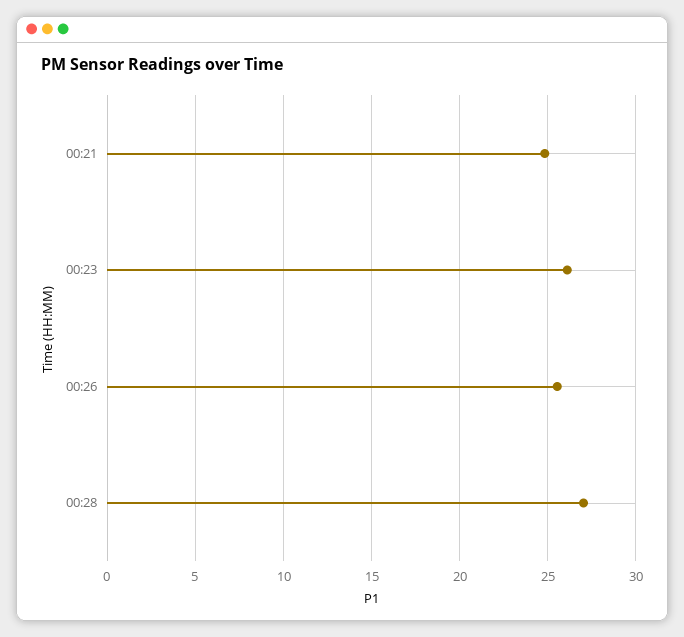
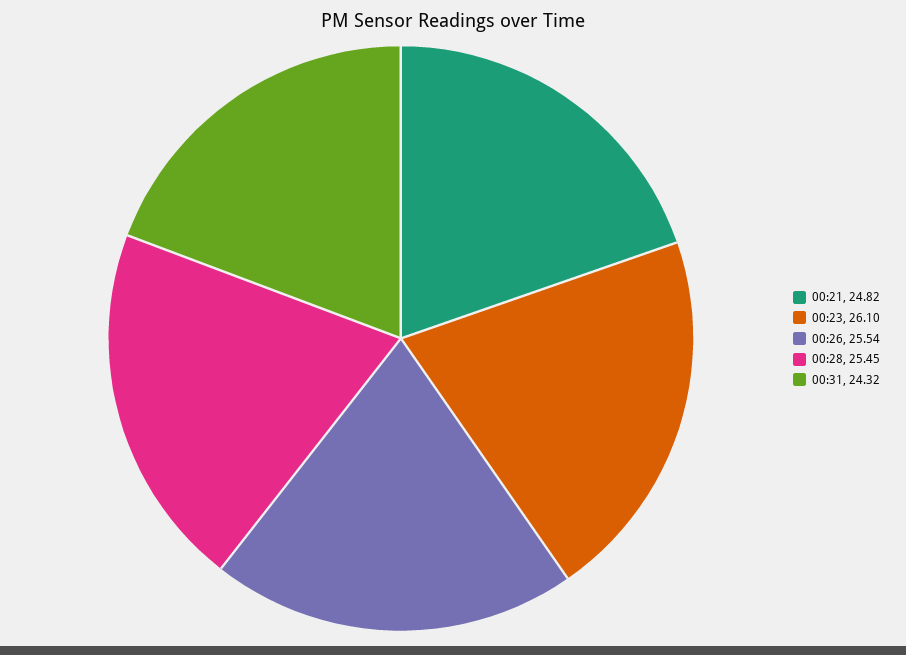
00:28: 27 -> 25.45
00:31: none -> 24.32

